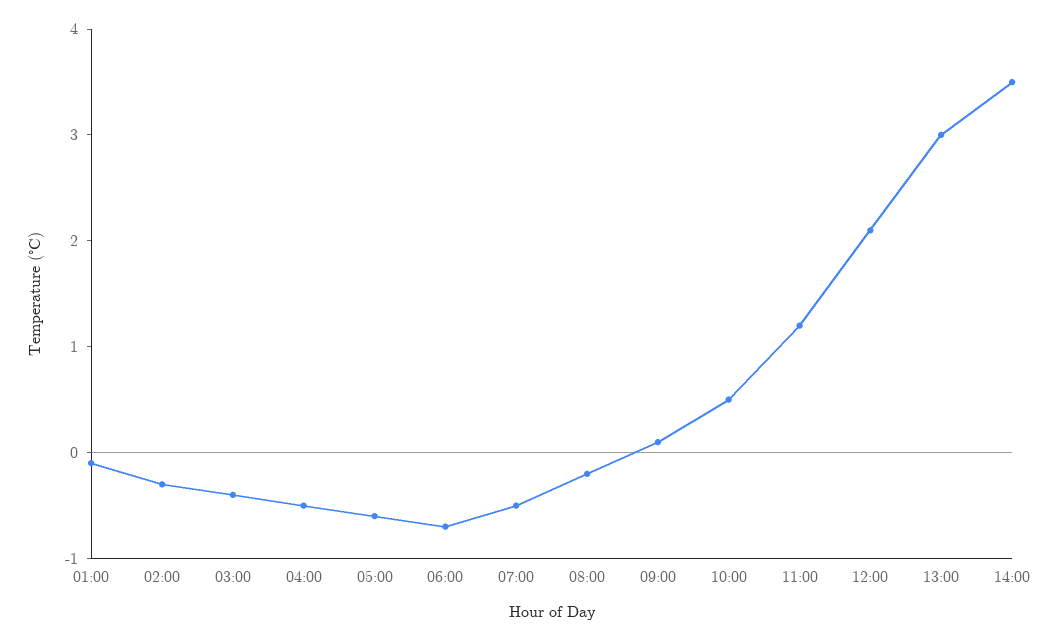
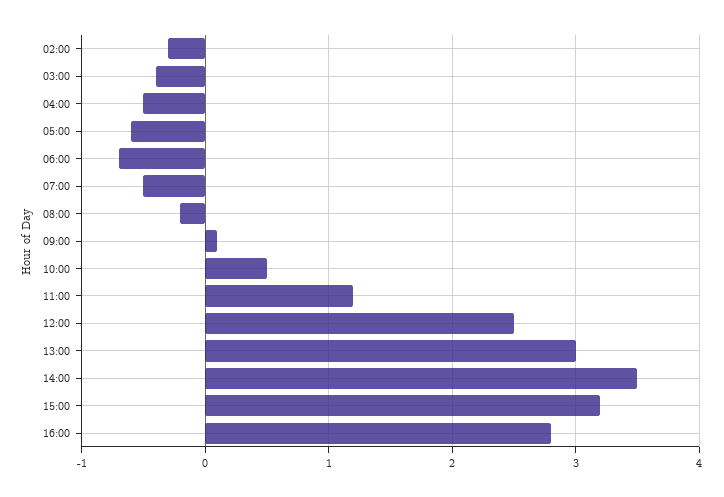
01:00: -0.1 -> none
12:00: 2.1 -> 2.5
15:00: none -> 3.2
16:00: none -> 2.8

